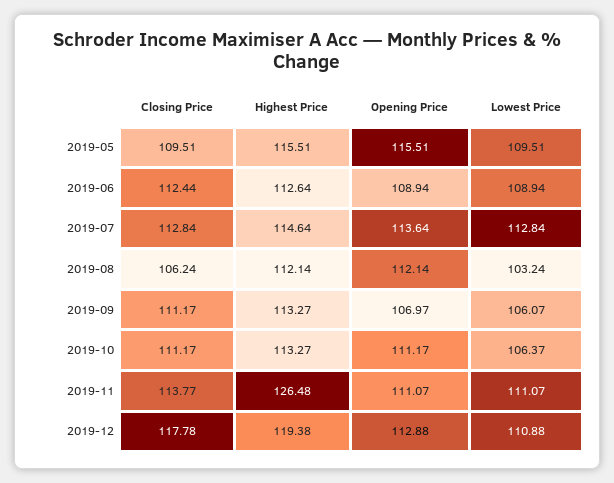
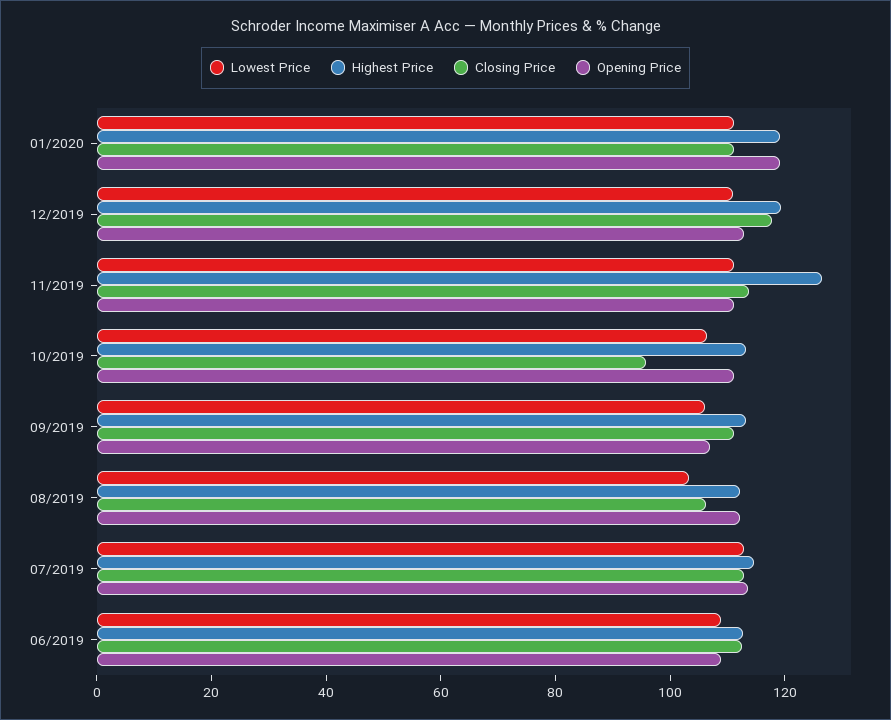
Closing Price, 2019-05: 109.51 -> none
Highest Price, 2019-05: 115.51 -> none
Opening Price, 2019-05: 115.51 -> none
Lowest Price, 2019-05: 109.51 -> none
Closing Price, 2019-10: 111.17 -> 95
Lowest Price, 01/2020: none -> 110
Highest Price, 01/2020: none -> 120
Closing Price, 01/2020: none -> 110
Opening Price, 01/2020: none -> 120

